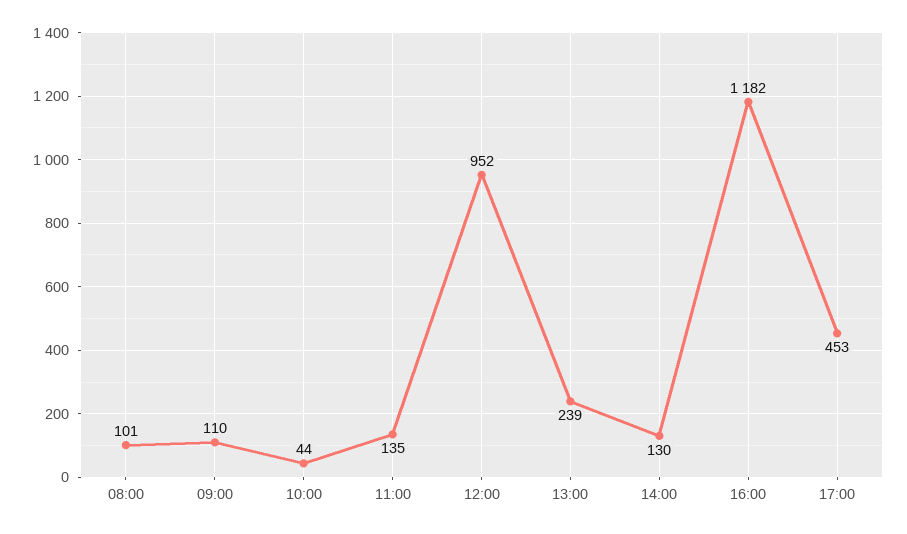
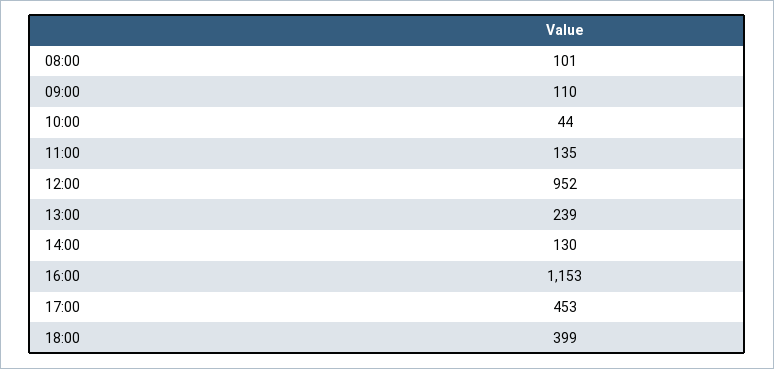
16:00: 1182 -> 1153
18:00: none -> 399

